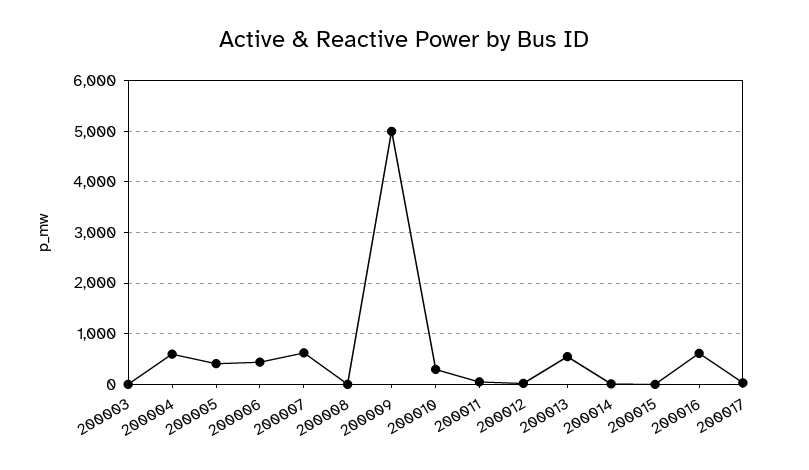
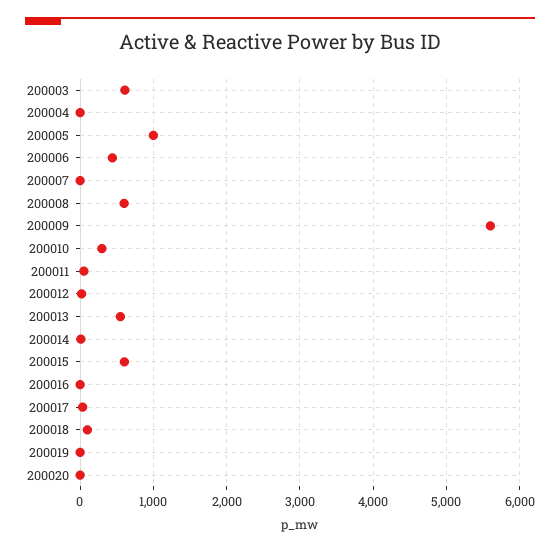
200003: 0 -> 600
200004: 600 -> 0
200005: 400 -> 1000
200007: 600 -> 0
200008: 0 -> 600
200009: 5000 -> 5600
200015: 0 -> 600
200016: 600 -> 0
200018: none -> 100
200019: none -> 0
200020: none -> 0

